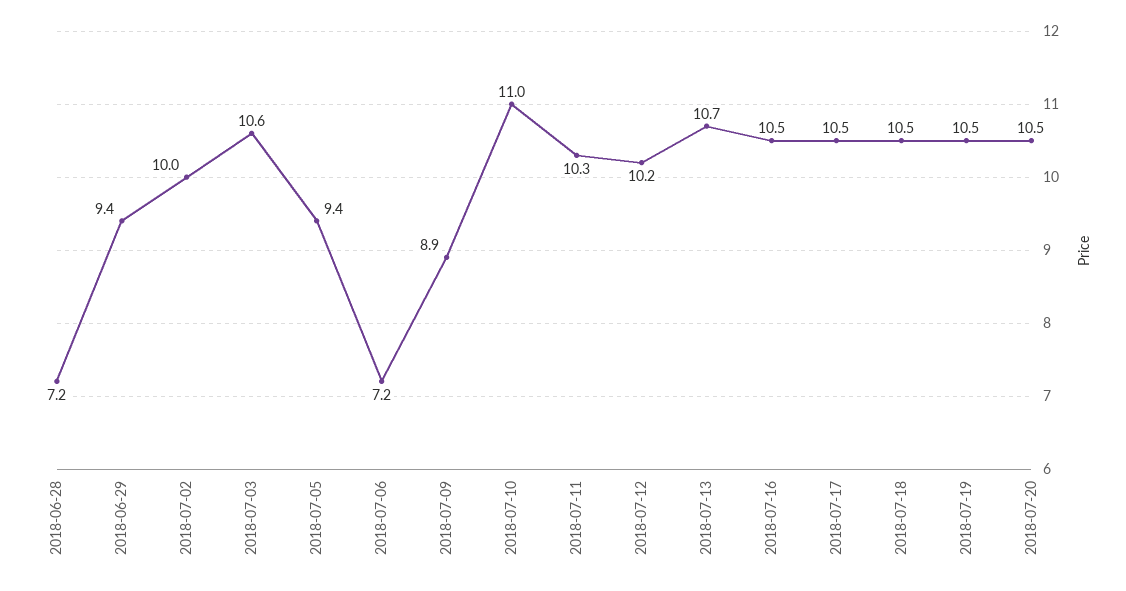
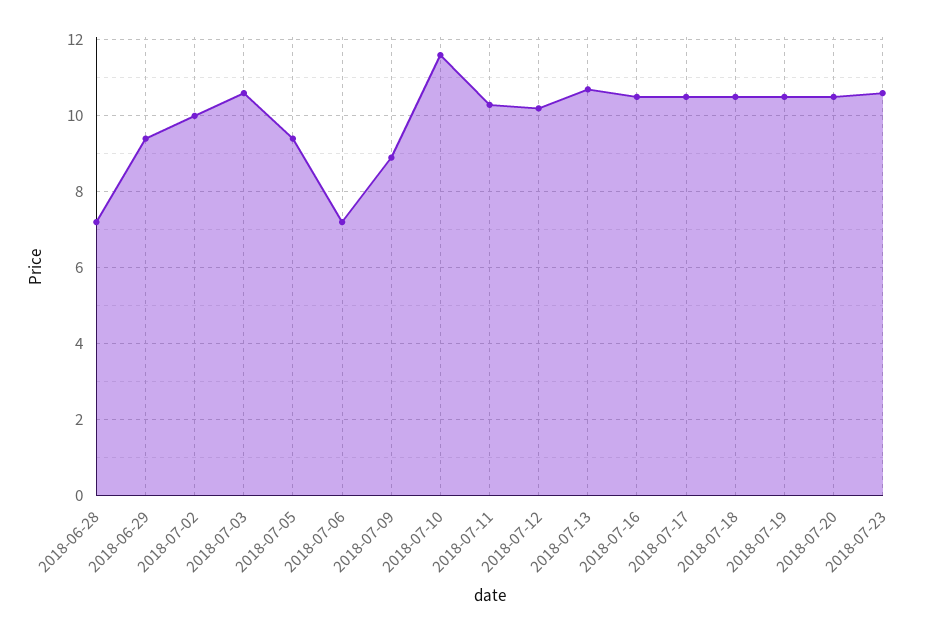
2018-07-10: 11 -> 11.6
2018-07-23: none -> 10.6

